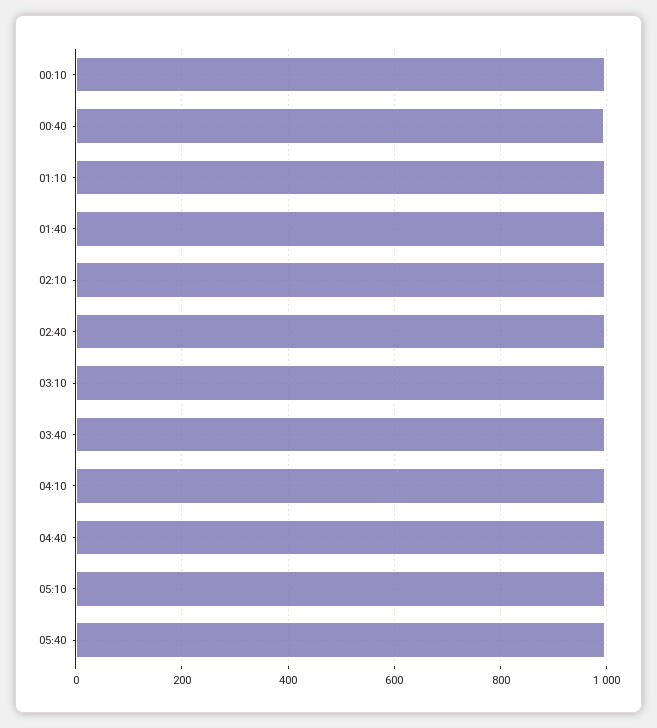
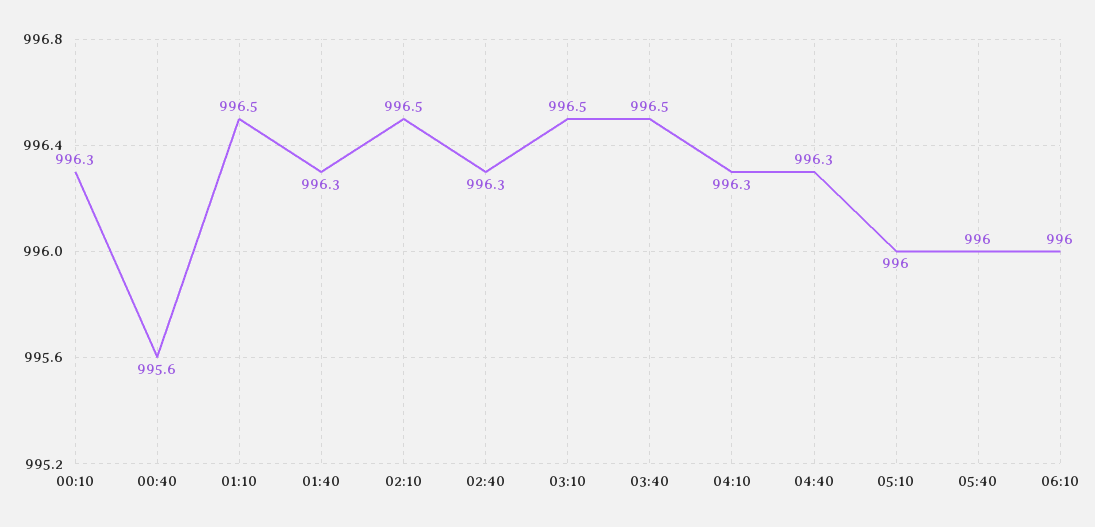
06:10: none -> 996

